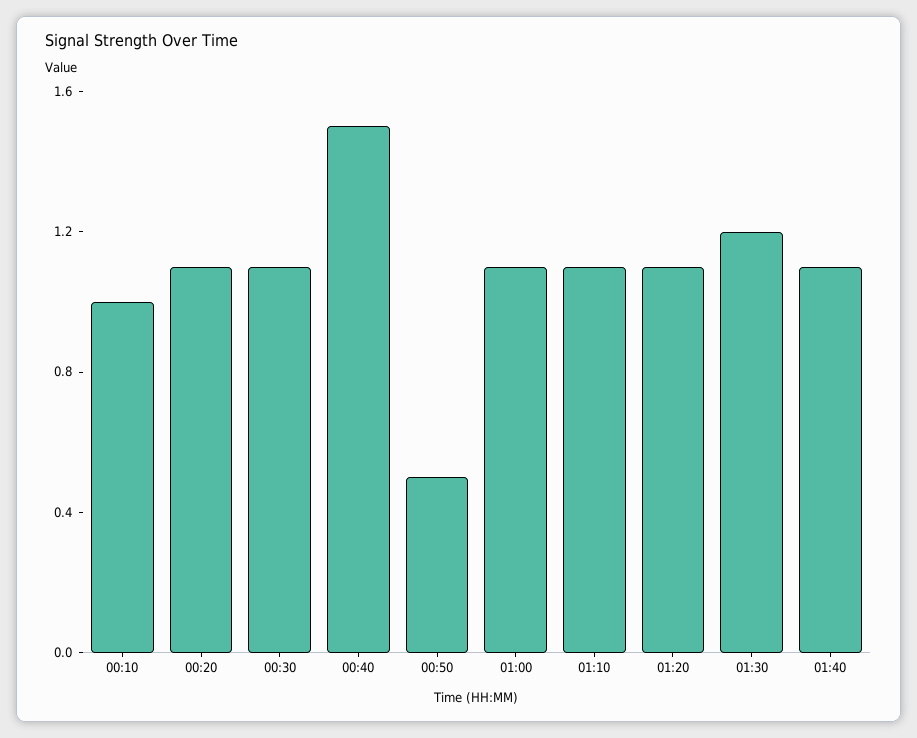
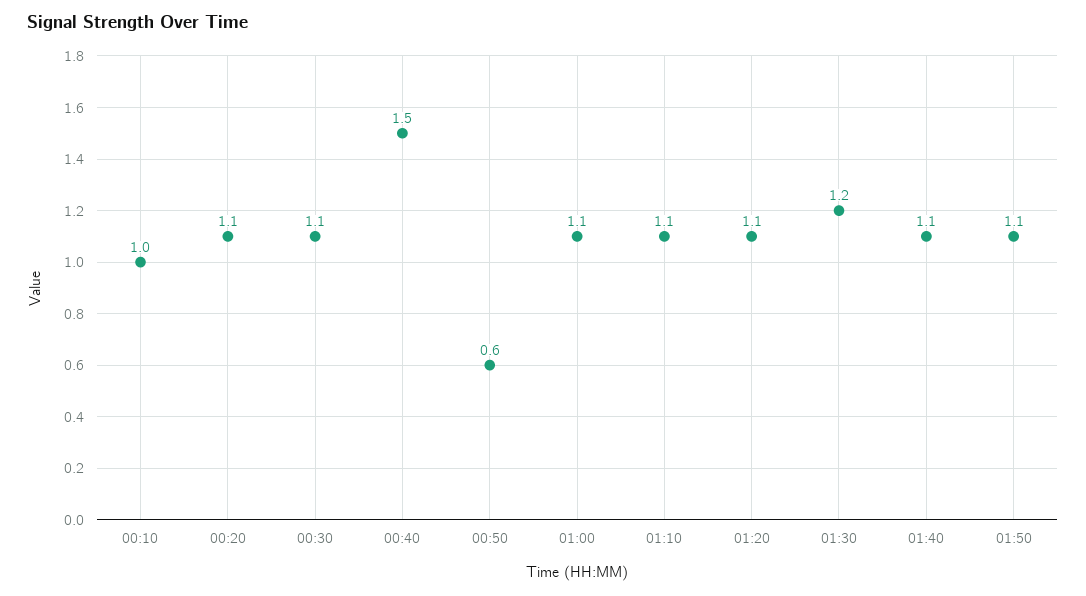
00:50: 0.5 -> 0.6
01:50: none -> 1.1

